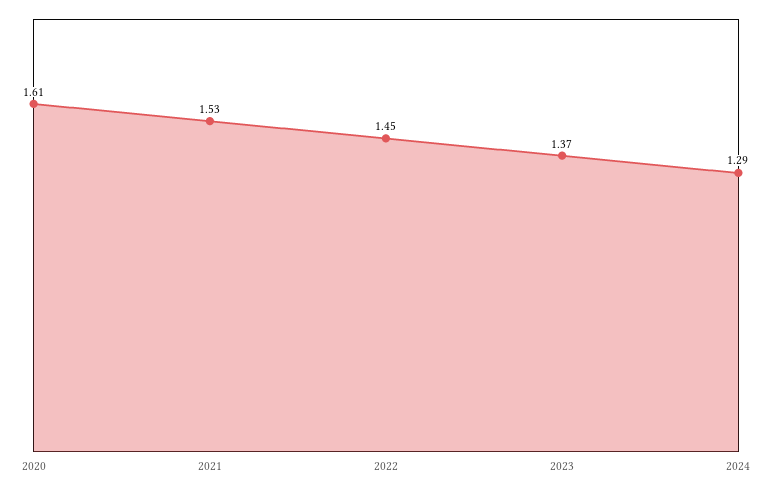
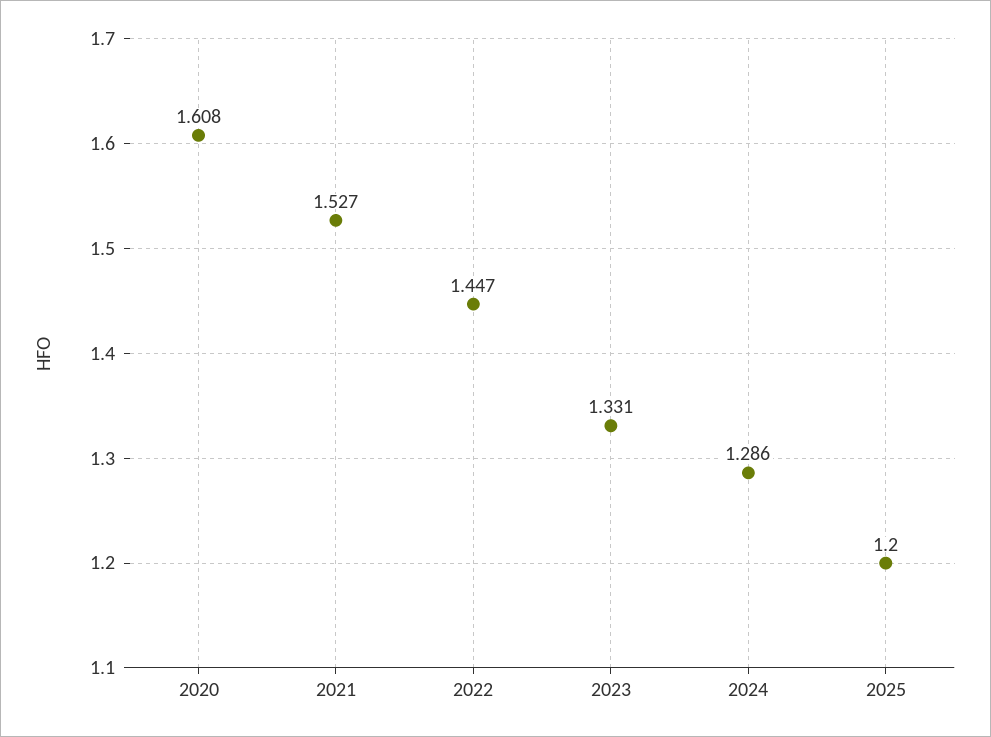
2023: 1.37 -> 1.331
2025: none -> 1.2

